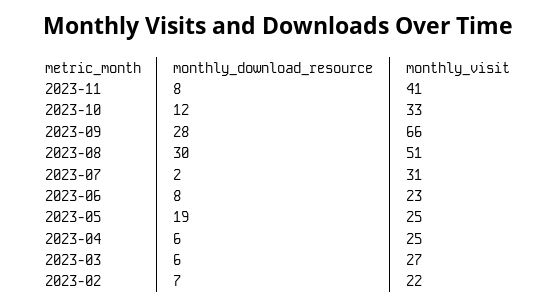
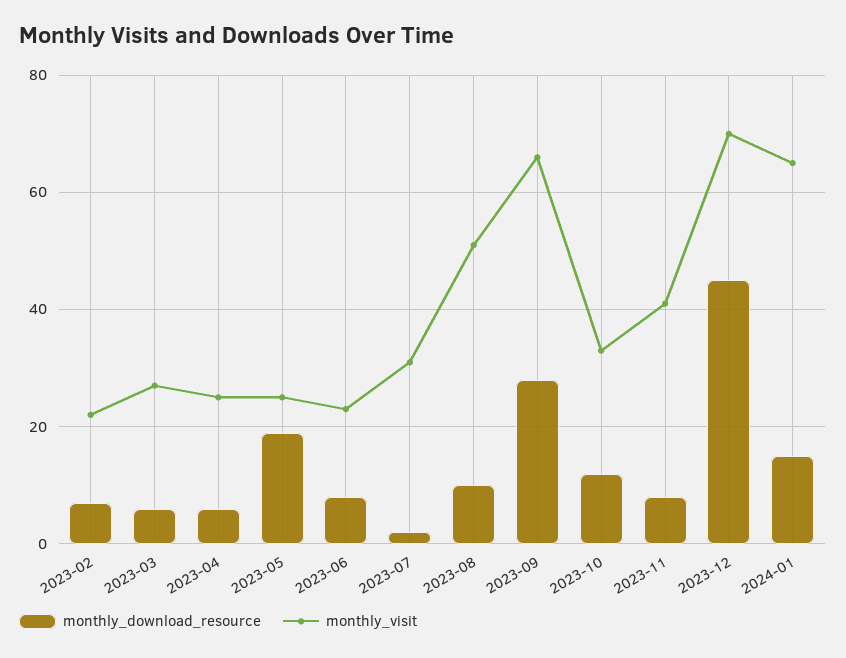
monthly_download_resource, 2023-08: 30 -> 10
monthly_download_resource, 2023-12: none -> 45
monthly_visit, 2023-12: none -> 70
monthly_download_resource, 2024-01: none -> 15
monthly_visit, 2024-01: none -> 65

